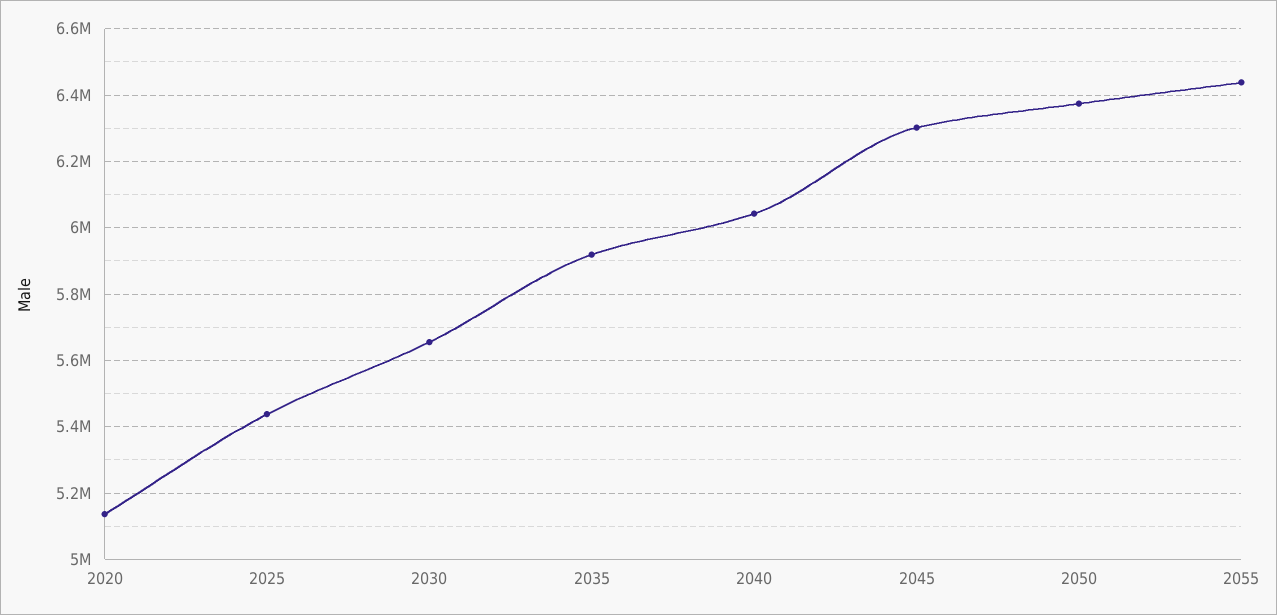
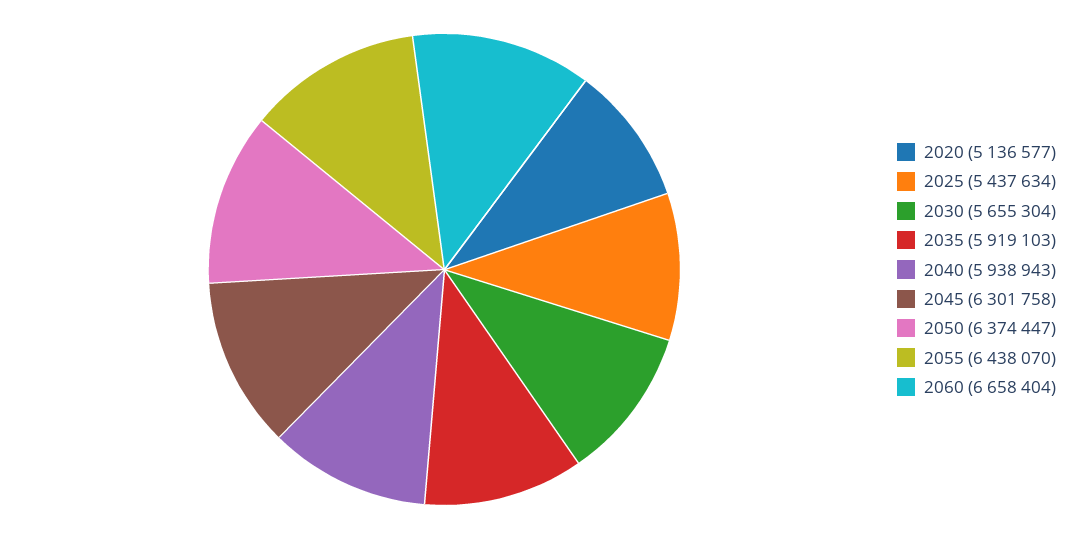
2040: 6040000 -> 5938943
2060: none -> 6658404

